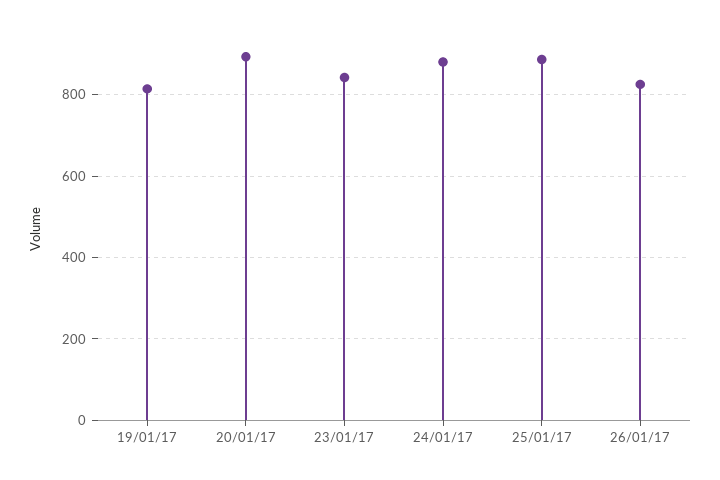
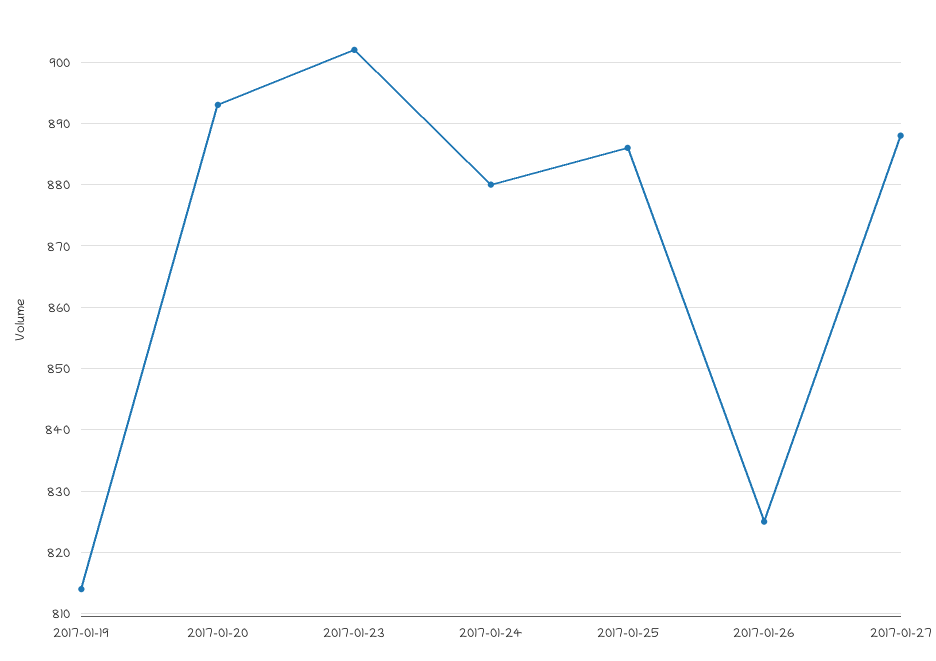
23/01/17: 840 -> 902
2017-01-27: none -> 888

